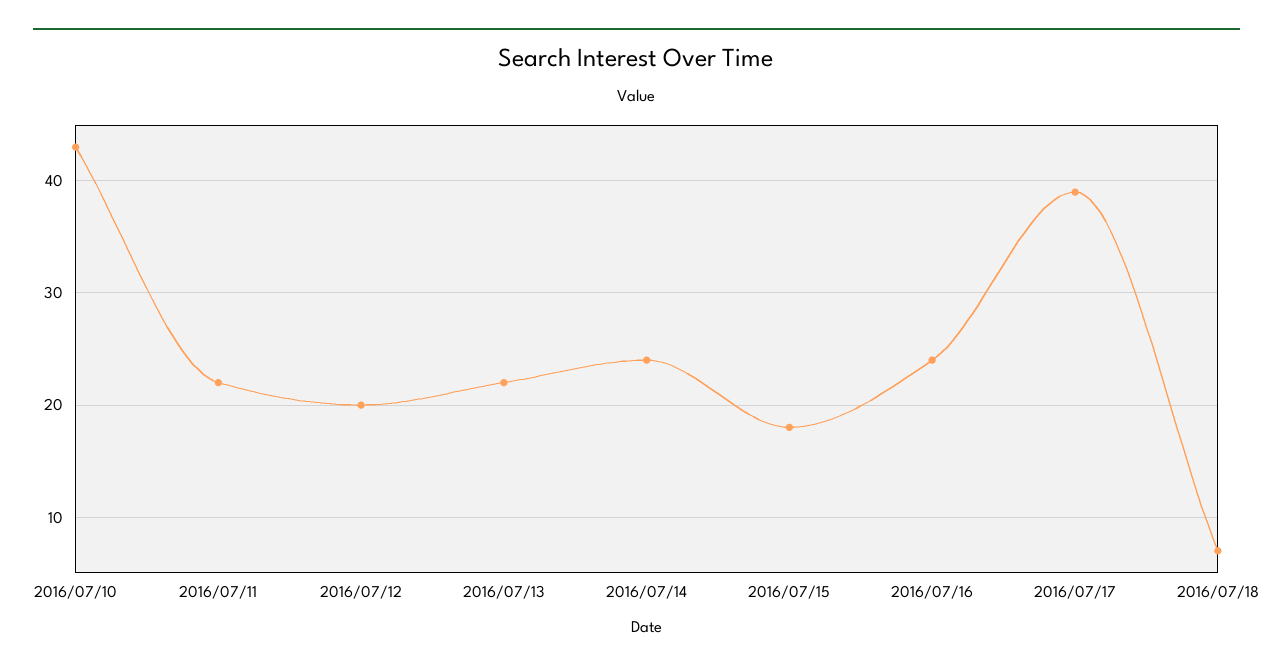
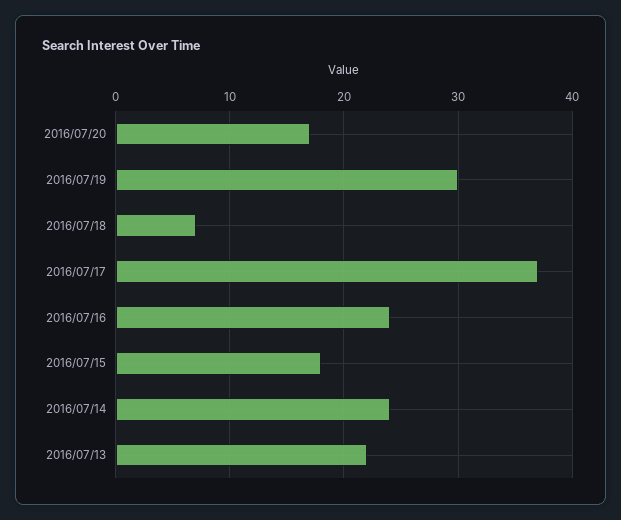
2016/07/10: 43 -> none
2016/07/11: 22 -> none
2016/07/12: 20 -> none
2016/07/17: 39 -> 37
2016/07/20: none -> 17
2016/07/19: none -> 30

